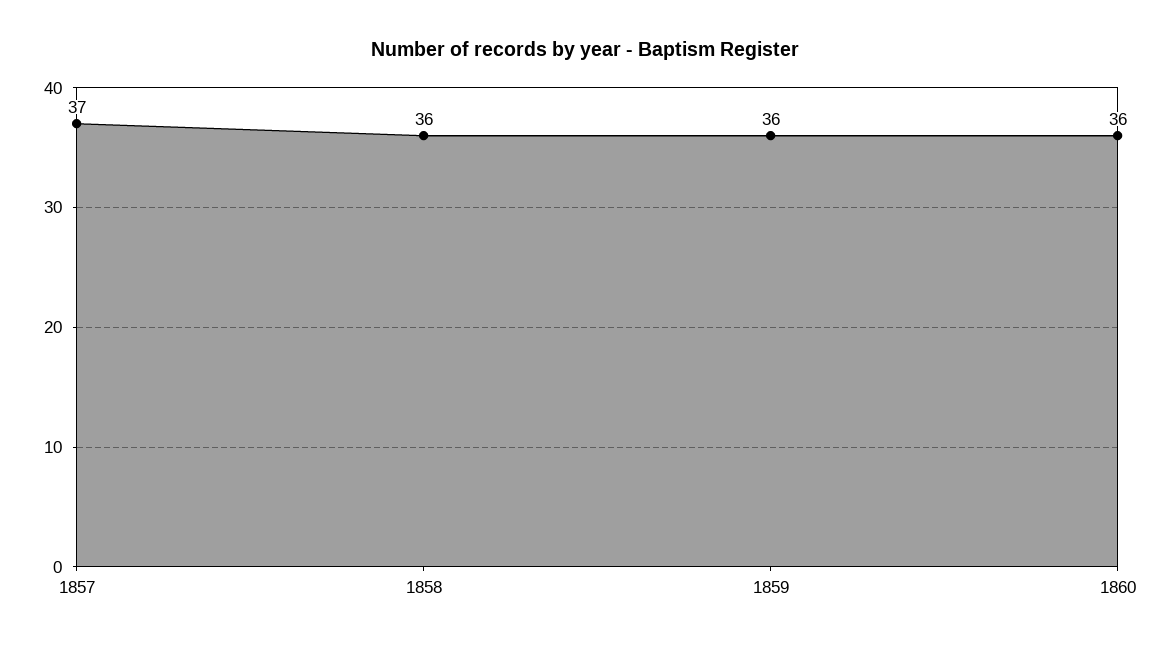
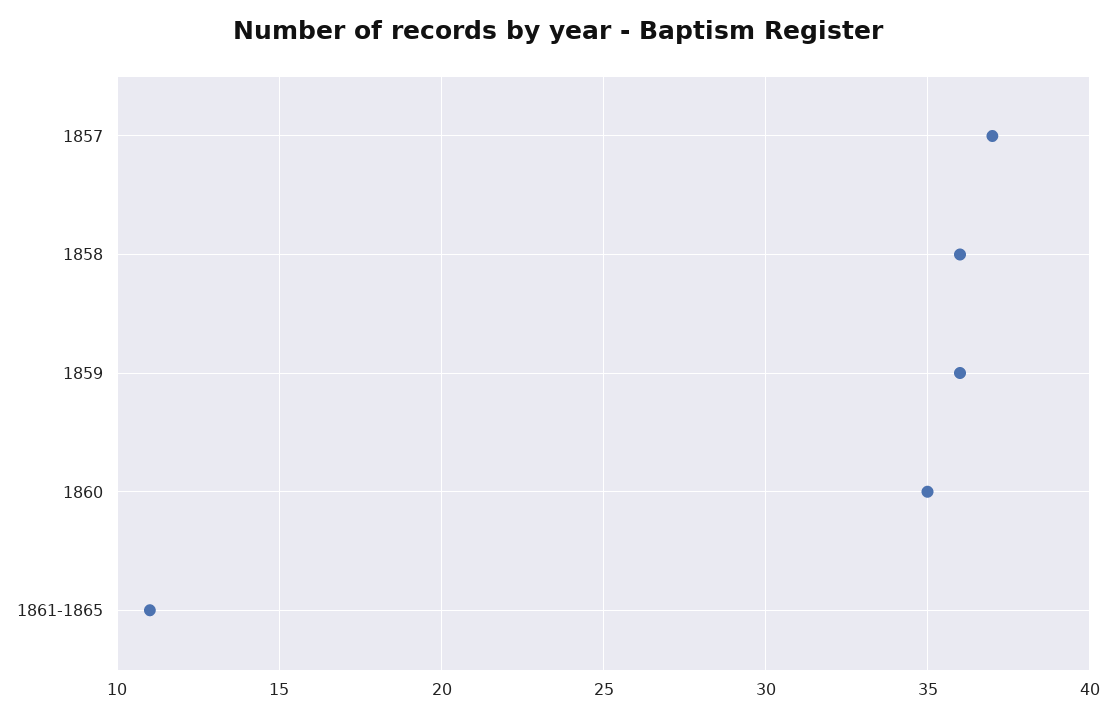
1860: 36 -> 35
1861-1865: none -> 11

